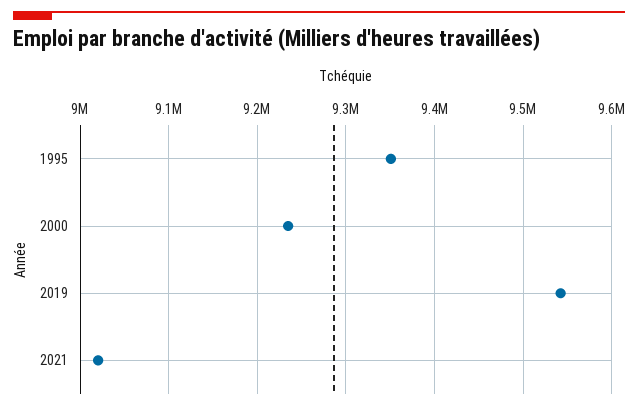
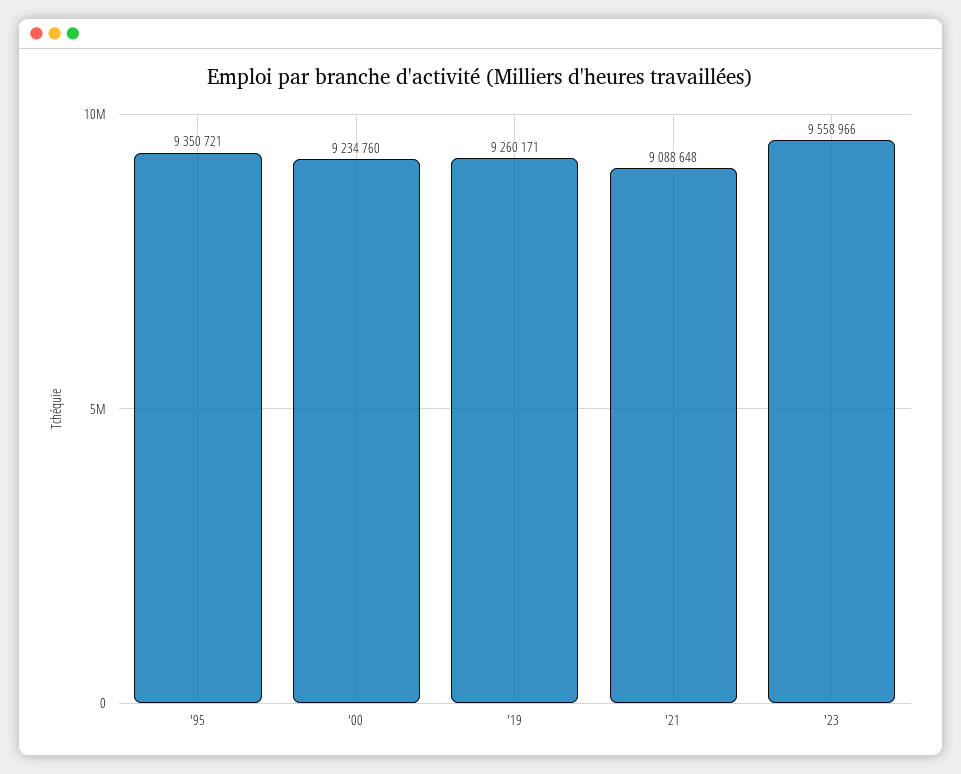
2019: 9540000 -> 9260171
2021: 9020000 -> 9088648
'23: none -> 9558966

